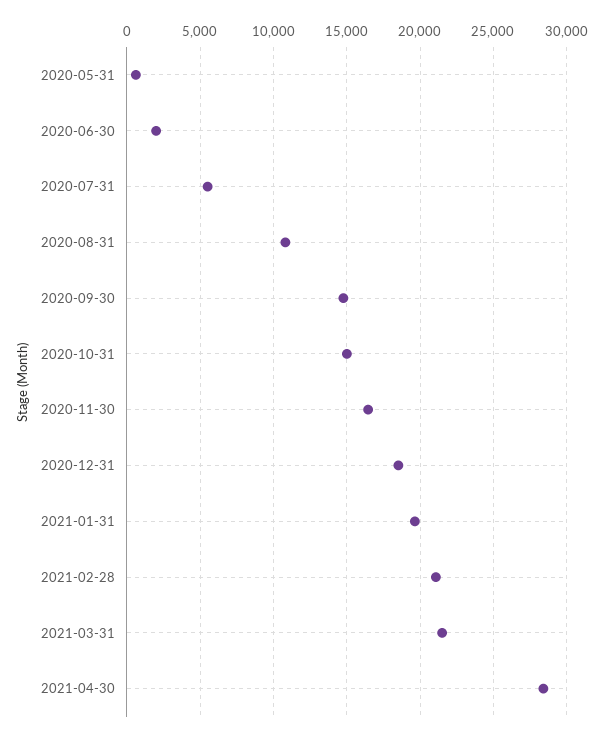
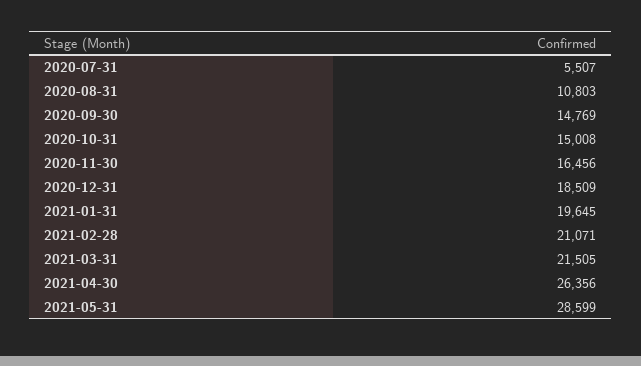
2020-05-31: 500 -> none
2020-06-30: 2000 -> none
2021-04-30: 28500 -> 26356
2021-05-31: none -> 28599

